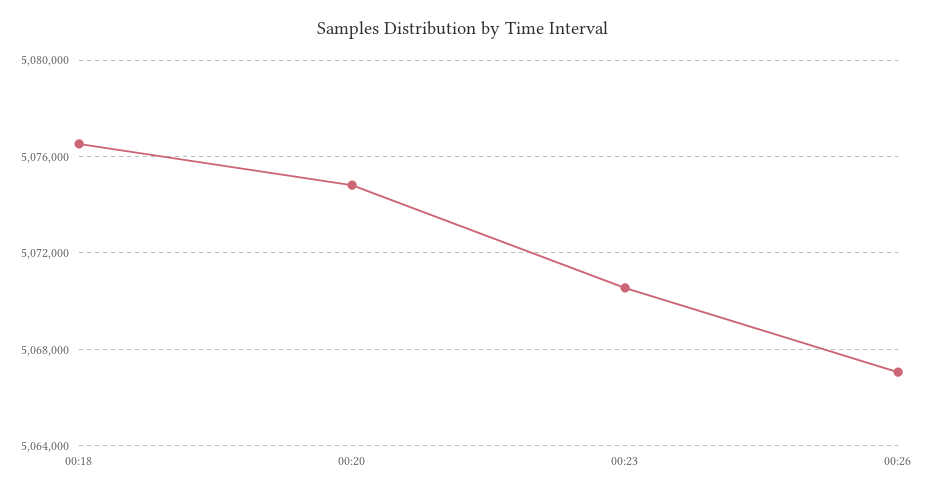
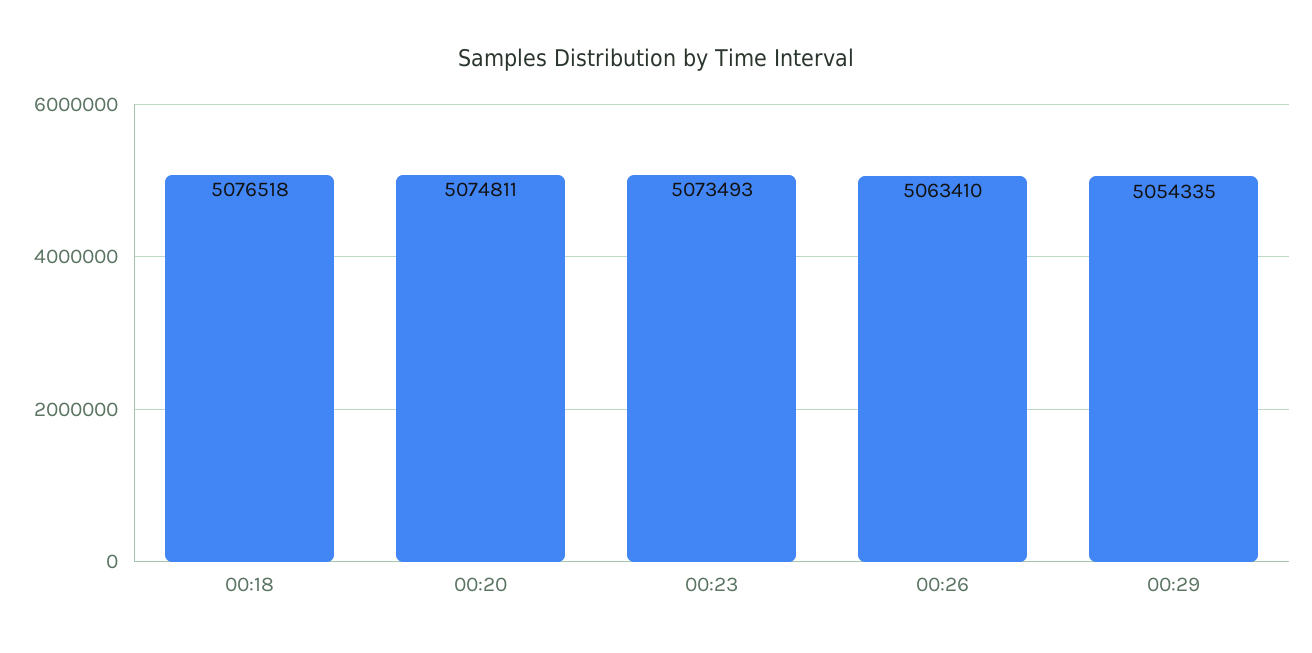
00:23: 5070500 -> 5073493
00:26: 5067000 -> 5063410
00:29: none -> 5054335

